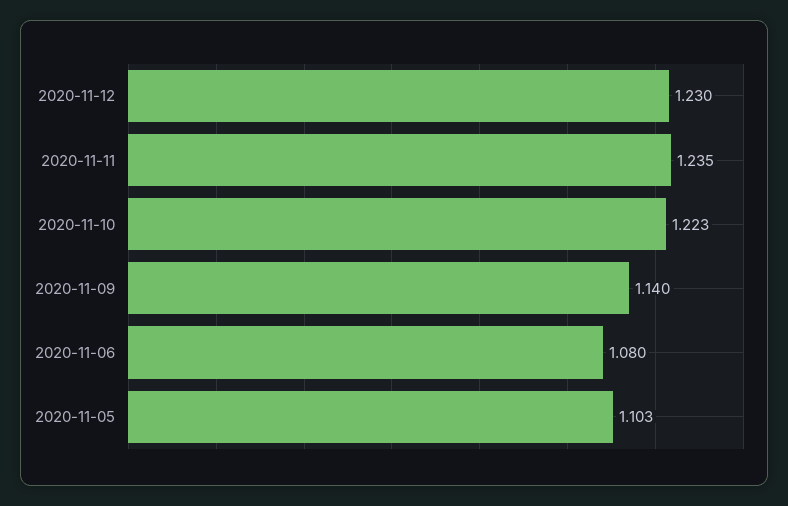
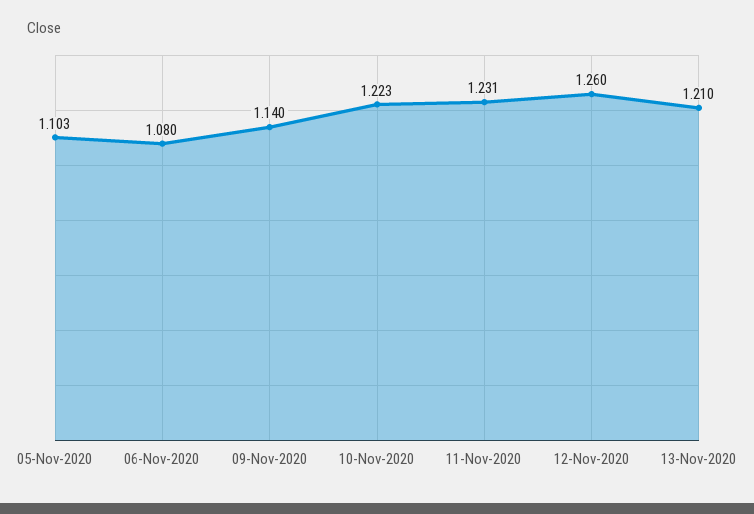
2020-11-12: 1.23 -> 1.26
2020-11-11: 1.235 -> 1.231
13-Nov-2020: none -> 1.21

